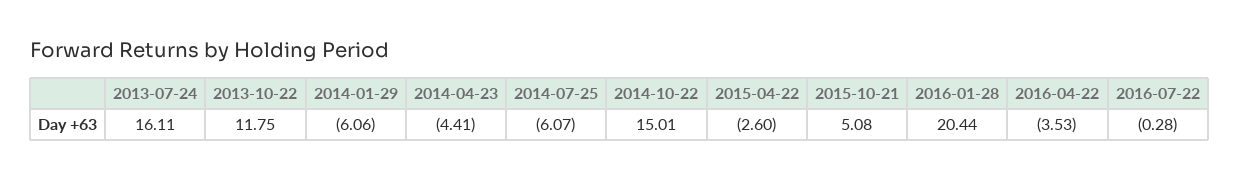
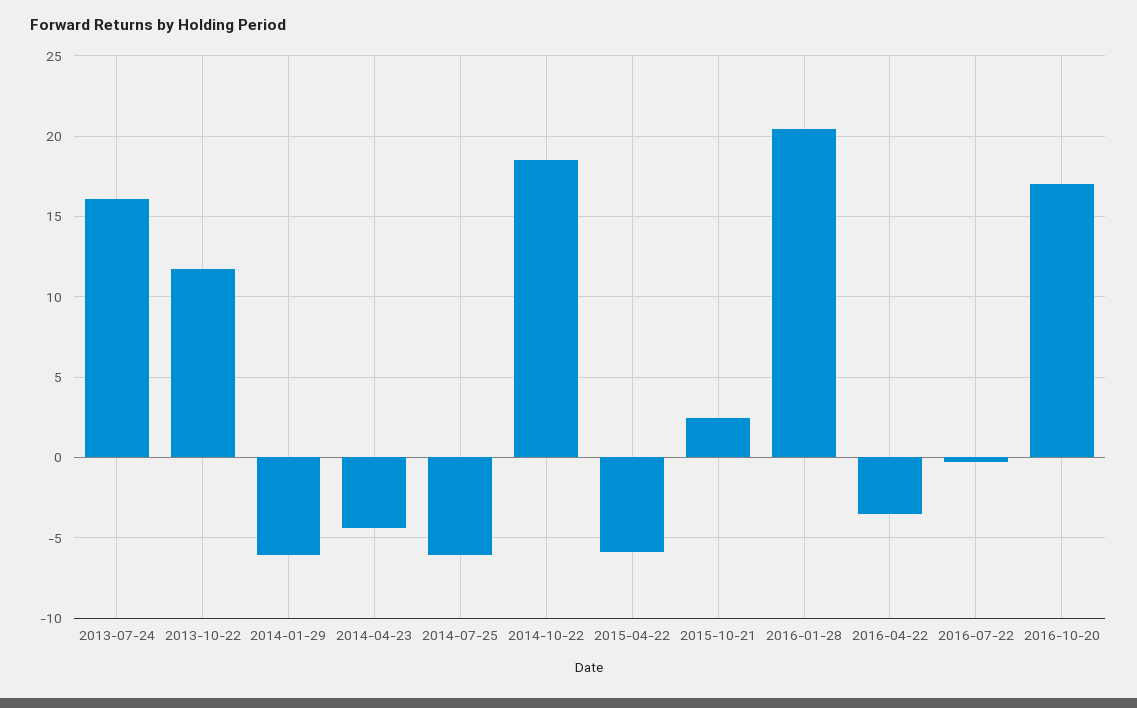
2014-10-22: 15.01 -> 18.5
2015-04-22: -2.6 -> -6
2015-10-21: 5.08 -> 2.5
2016-10-20: none -> 17

